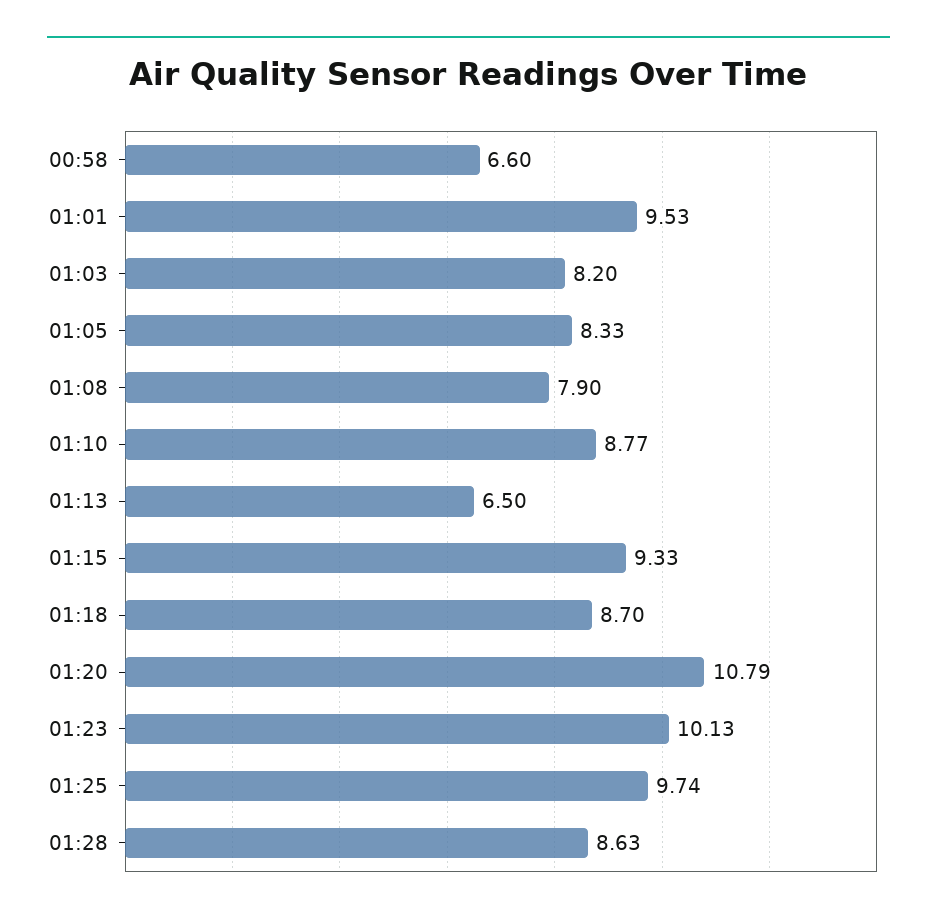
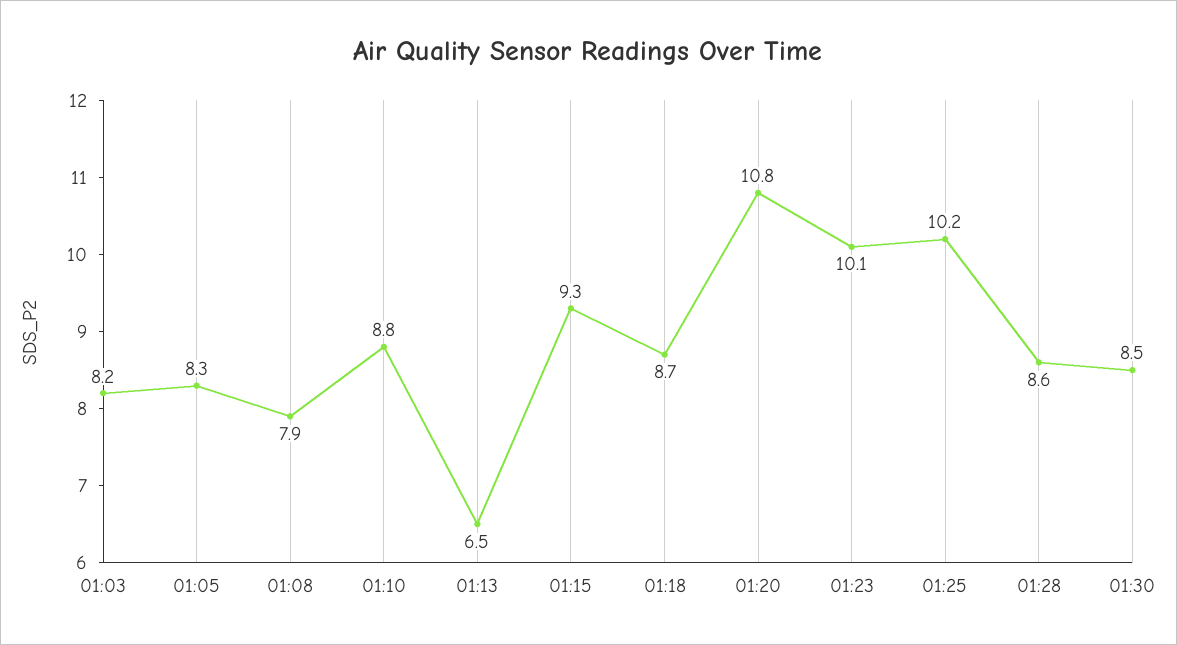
00:58: 6.6 -> none
01:01: 9.53 -> none
01:25: 9.74 -> 10.2
01:30: none -> 8.5

